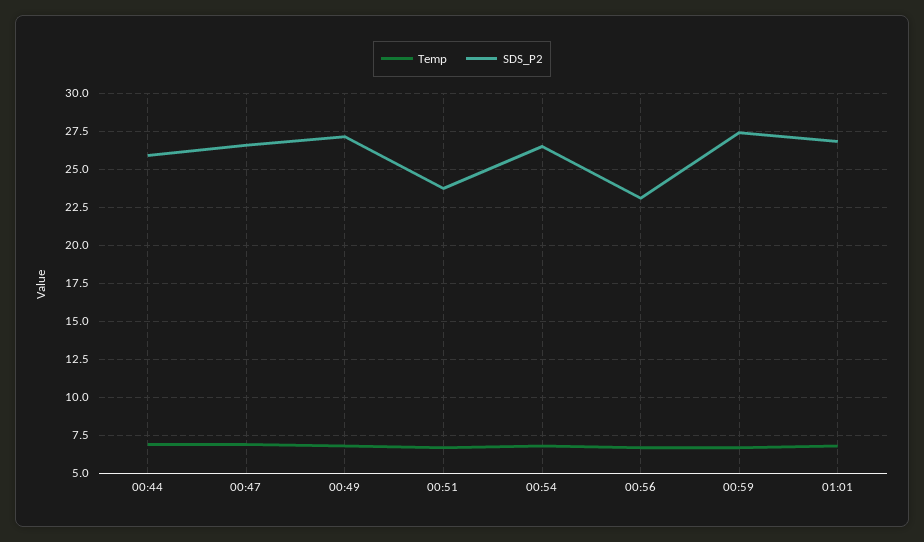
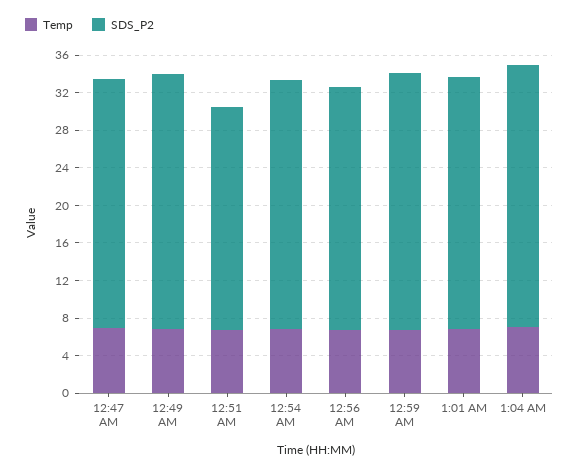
Temp, 00:44: 7 -> none
SDS_P2, 00:44: 26 -> none
SDS_P2, 00:56: 23 -> 26
Temp, 1:04 AM: none -> 7
SDS_P2, 1:04 AM: none -> 28

